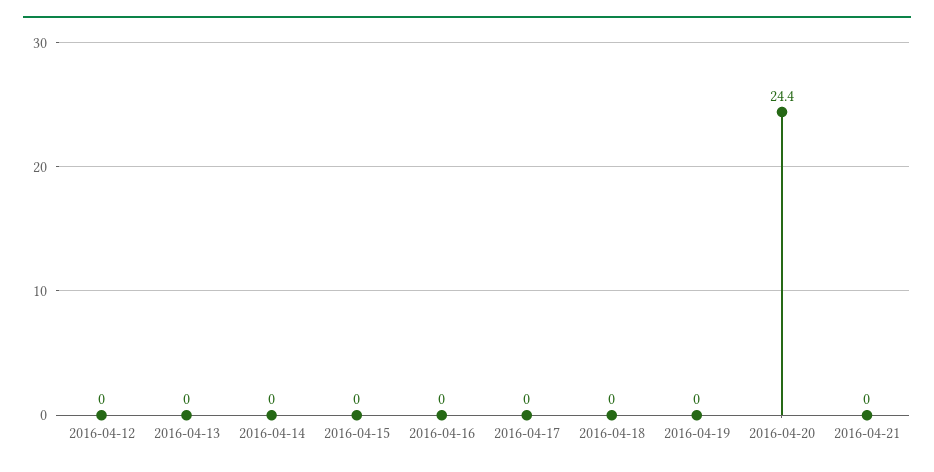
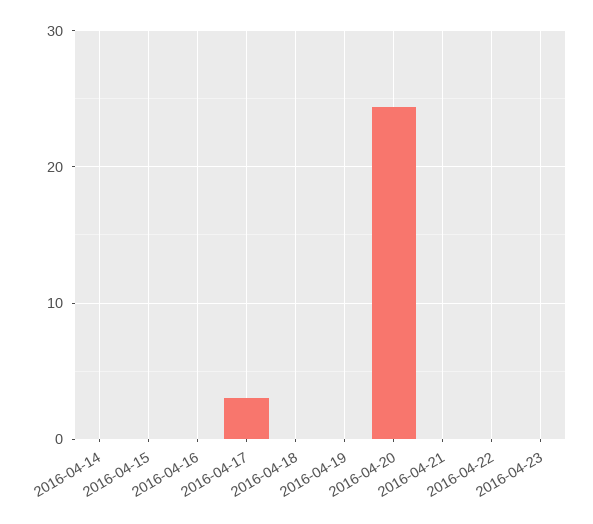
2016-04-12: 0 -> none
2016-04-13: 0 -> none
2016-04-17: 0 -> 3
2016-04-22: none -> 0
2016-04-23: none -> 0

